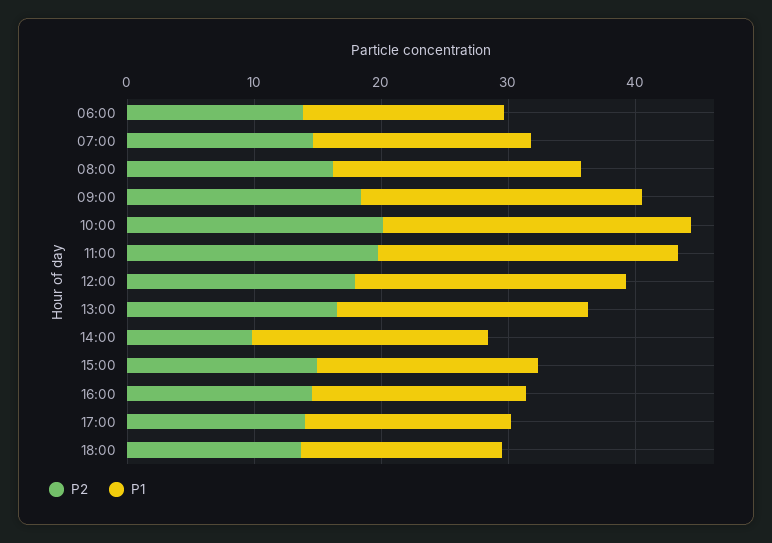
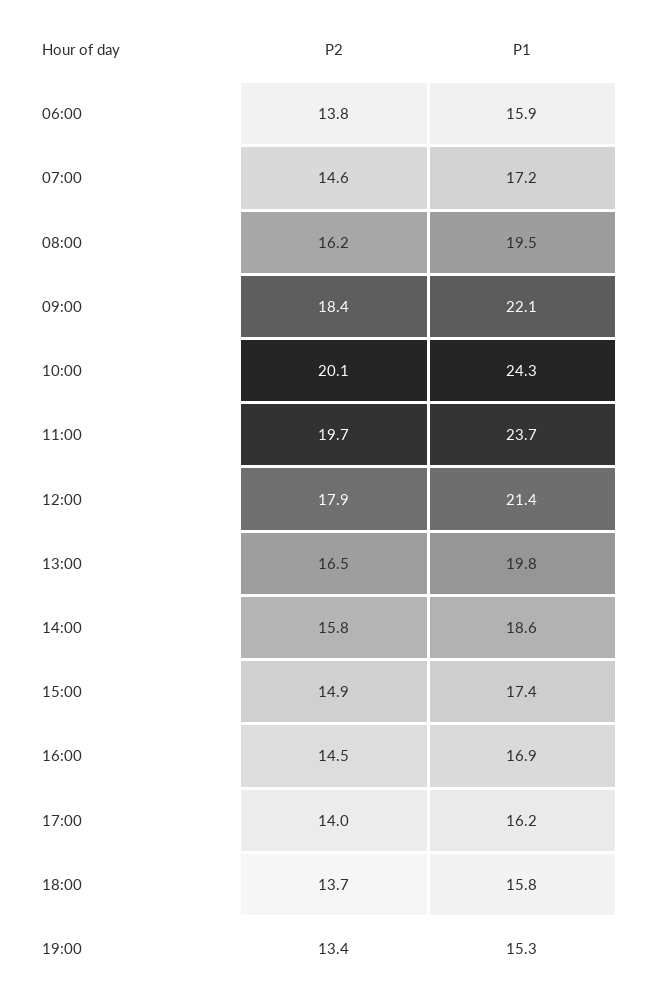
P2, 14:00: 10 -> 15.8
P2, 19:00: none -> 13.4
P1, 19:00: none -> 15.3

